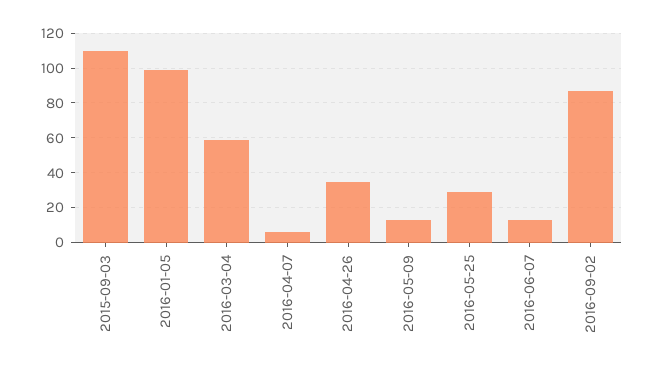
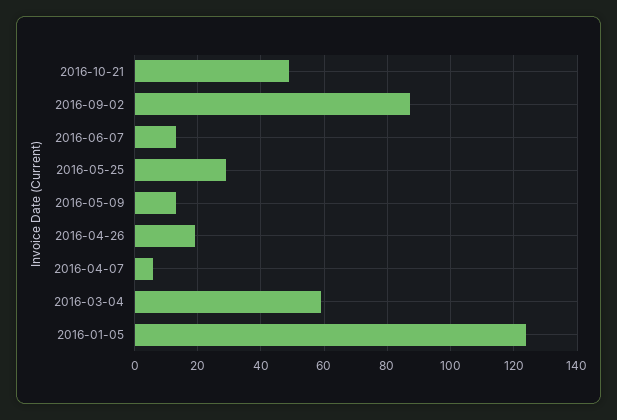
2015-09-03: 110 -> none
2016-01-05: 100 -> 125
2016-04-26: 35 -> 20
2016-10-21: none -> 50

